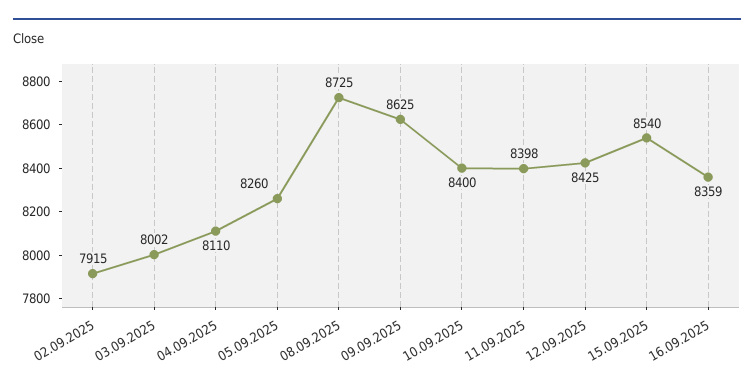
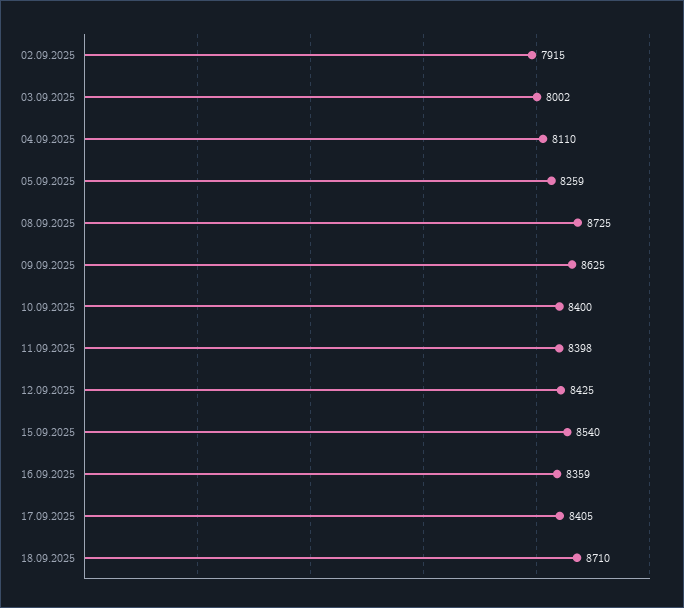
05.09.2025: 8260 -> 8259
17.09.2025: none -> 8405
18.09.2025: none -> 8710

